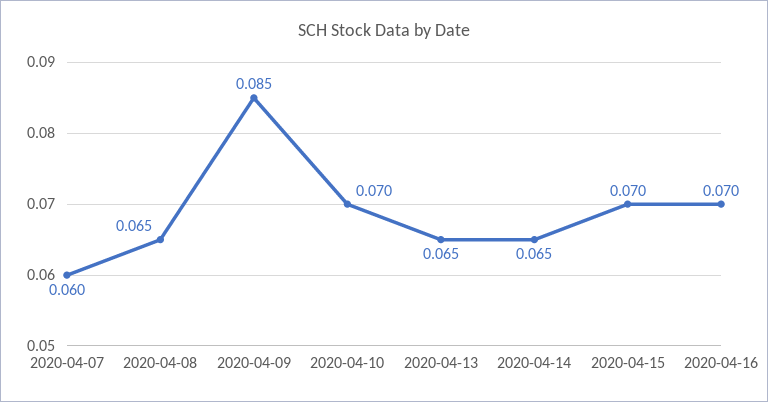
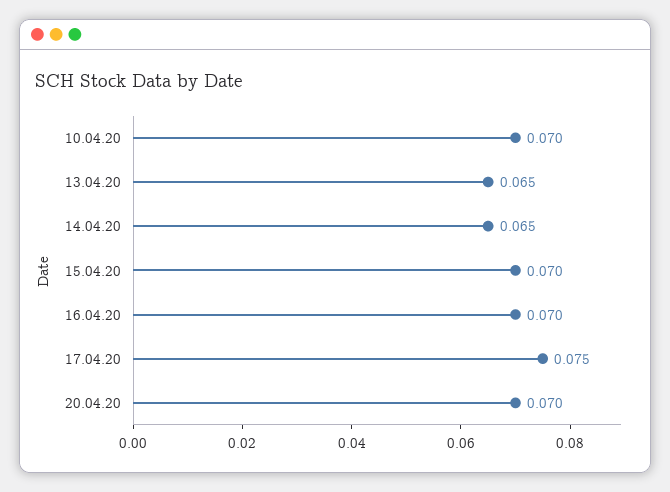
2020-04-07: 0.06 -> none
2020-04-08: 0.065 -> none
2020-04-09: 0.085 -> none
17.04.20: none -> 0.075
20.04.20: none -> 0.07

